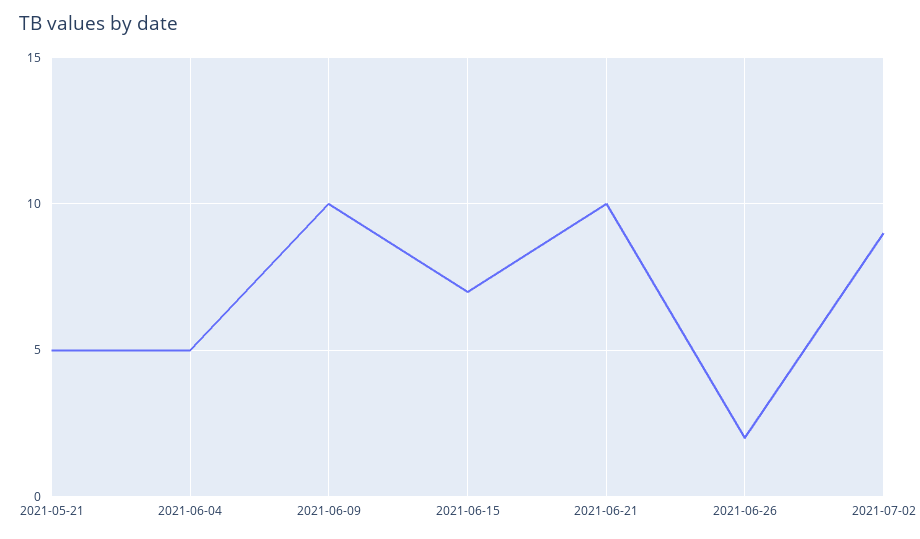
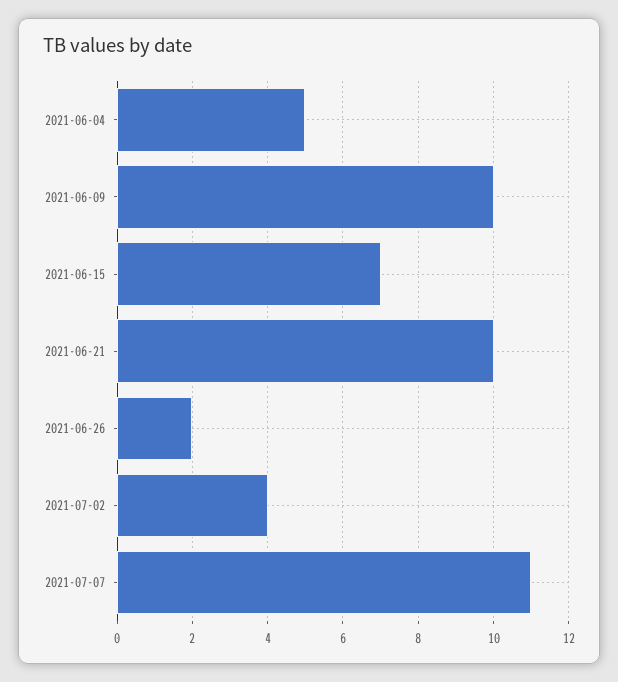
2021-05-21: 5 -> none
2021-07-02: 9 -> 4
2021-07-07: none -> 11

